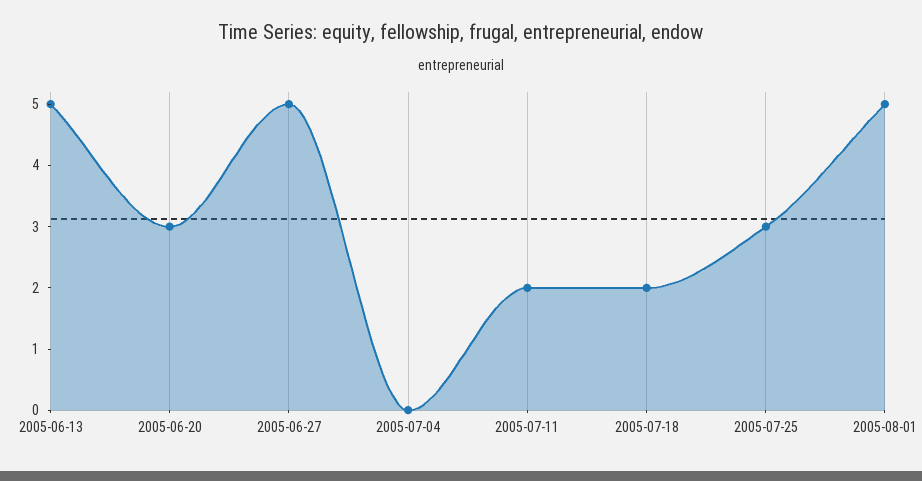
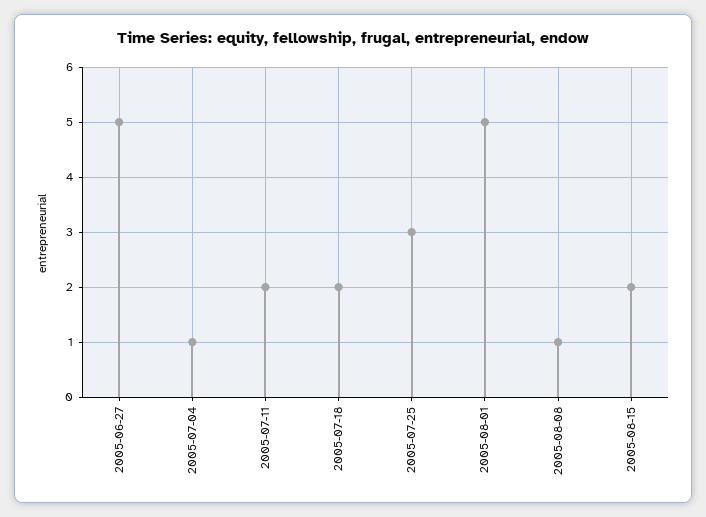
2005-06-13: 5 -> none
2005-06-20: 3 -> none
2005-07-04: 0 -> 1
2005-08-08: none -> 1
2005-08-15: none -> 2

